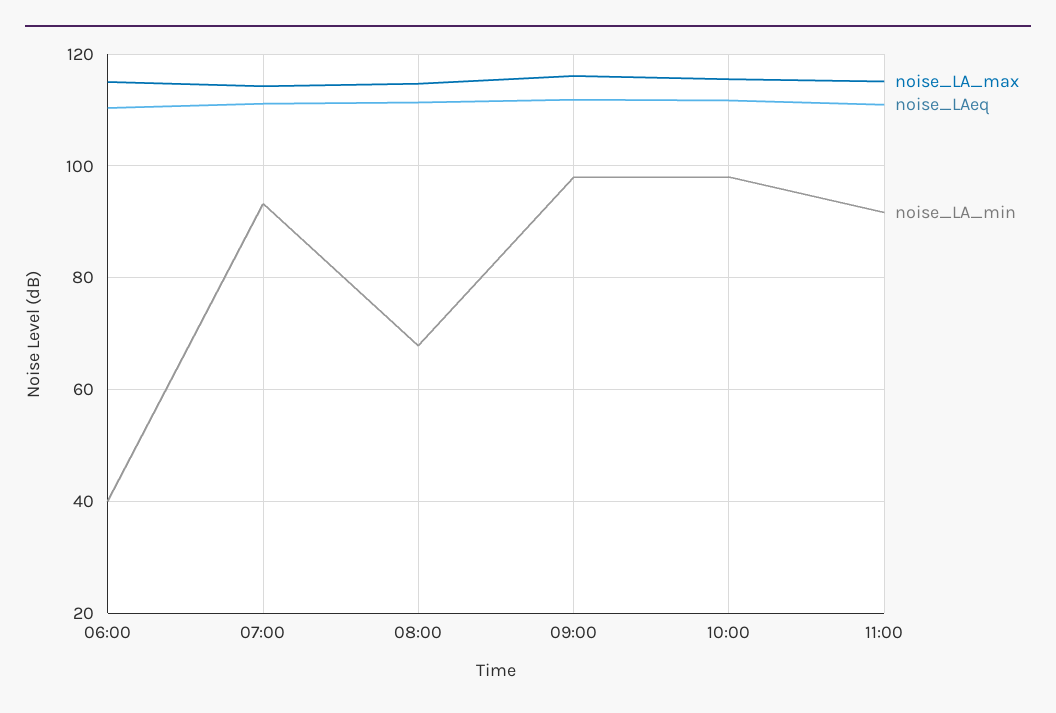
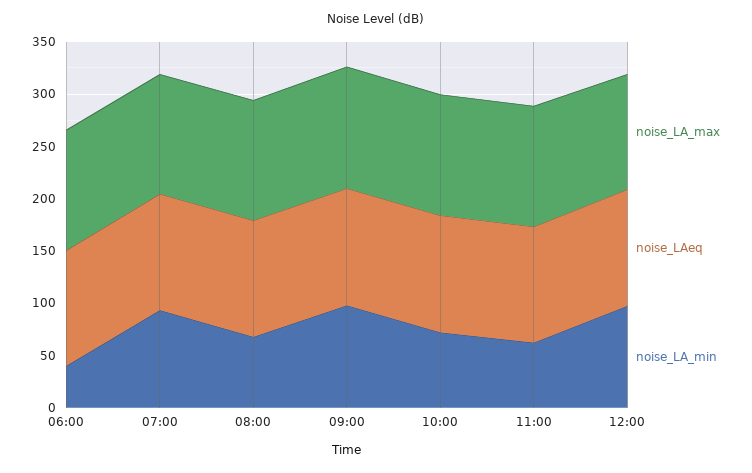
noise_LA_min, 10:00: 98 -> 70
noise_LA_min, 11:00: 92 -> 60
noise_LA_max, 12:00: none -> 110
noise_LAeq, 12:00: none -> 110
noise_LA_min, 12:00: none -> 100

